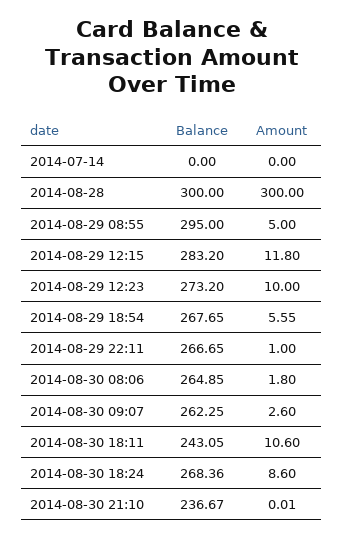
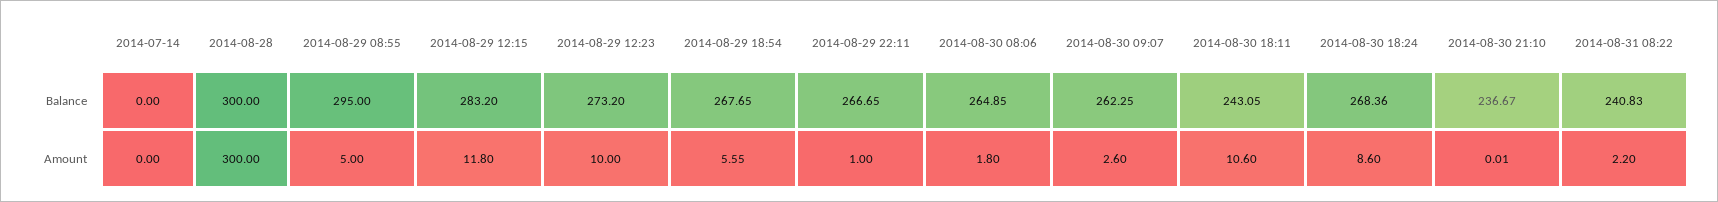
Balance, 2014-08-31 08:22: none -> 240.83
Amount, 2014-08-31 08:22: none -> 2.2

